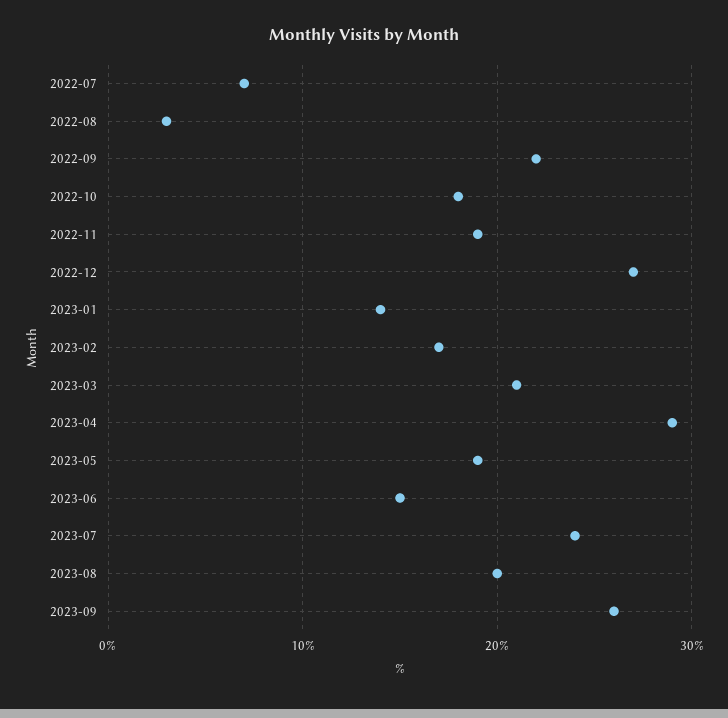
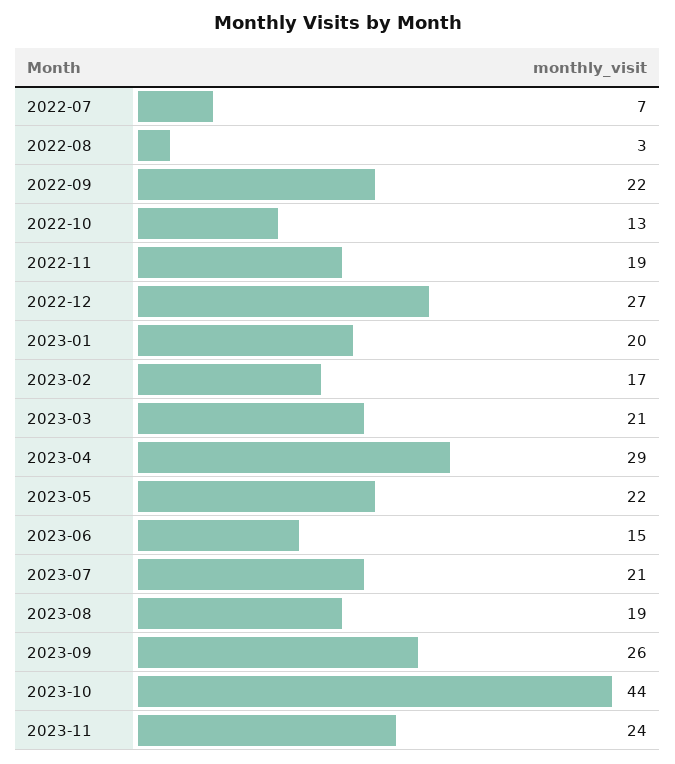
2022-10: 18 -> 13
2023-01: 14 -> 20
2023-05: 19 -> 22
2023-07: 24 -> 21
2023-08: 20 -> 19
2023-10: none -> 44
2023-11: none -> 24

